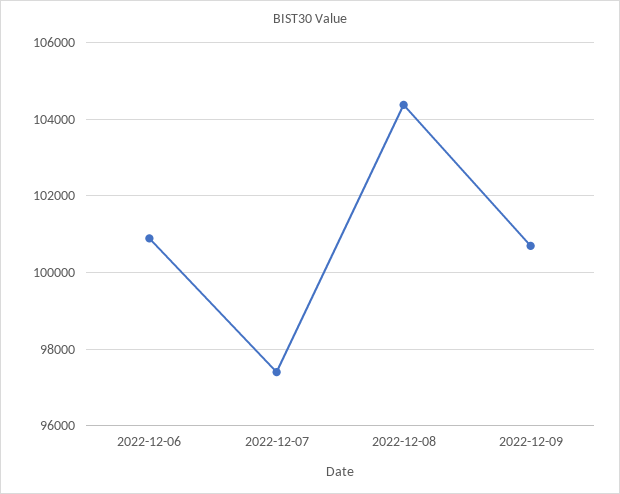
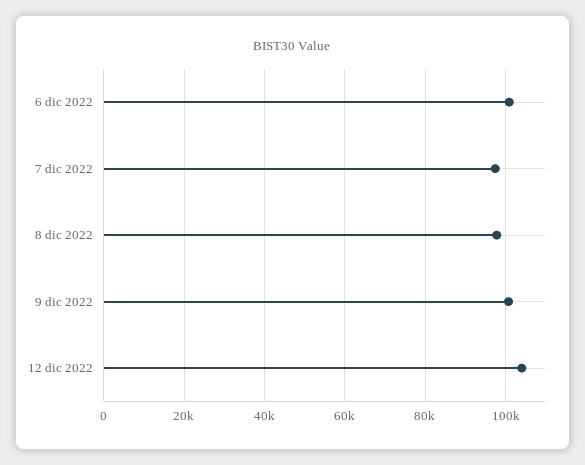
2022-12-08: 104400 -> 98000
12 dic 2022: none -> 104000

